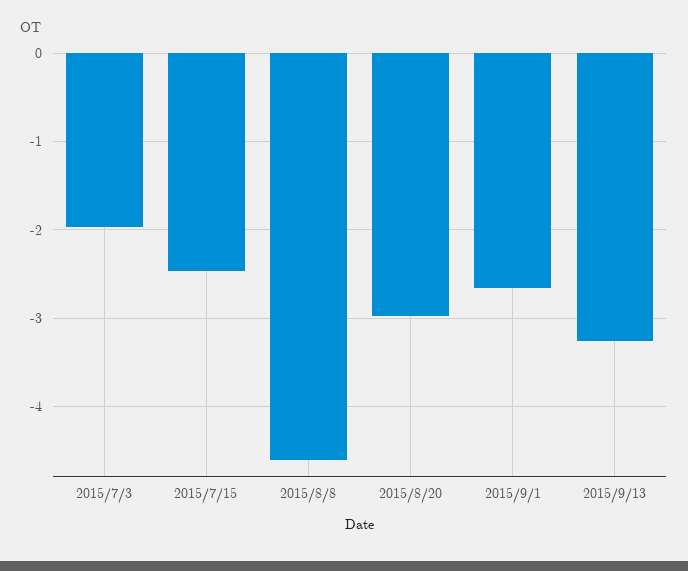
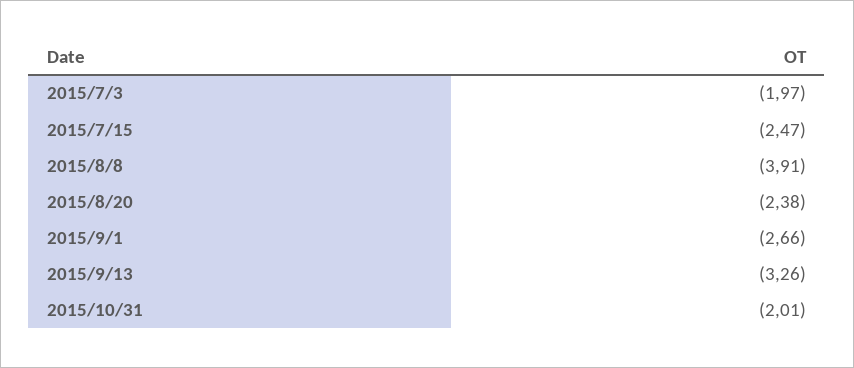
2015/8/8: -4.6 -> -3.91
2015/8/20: -3 -> -2.38
2015/10/31: none -> -2.01

